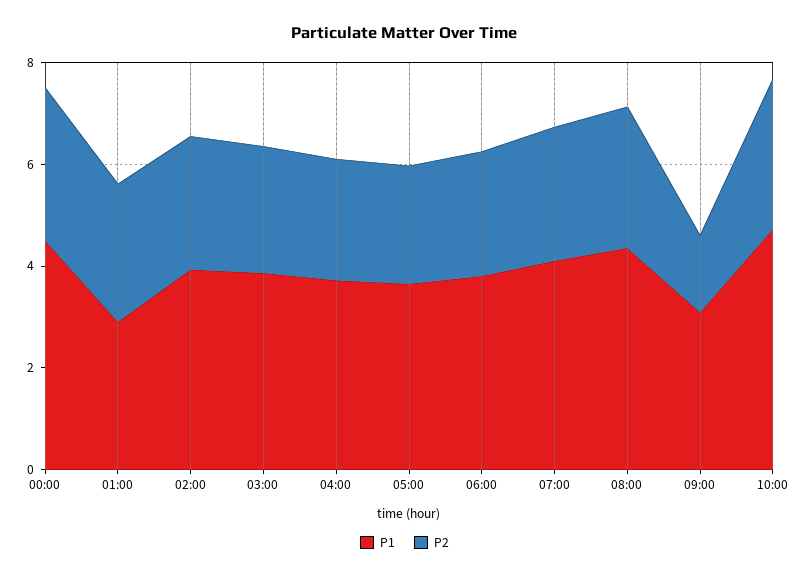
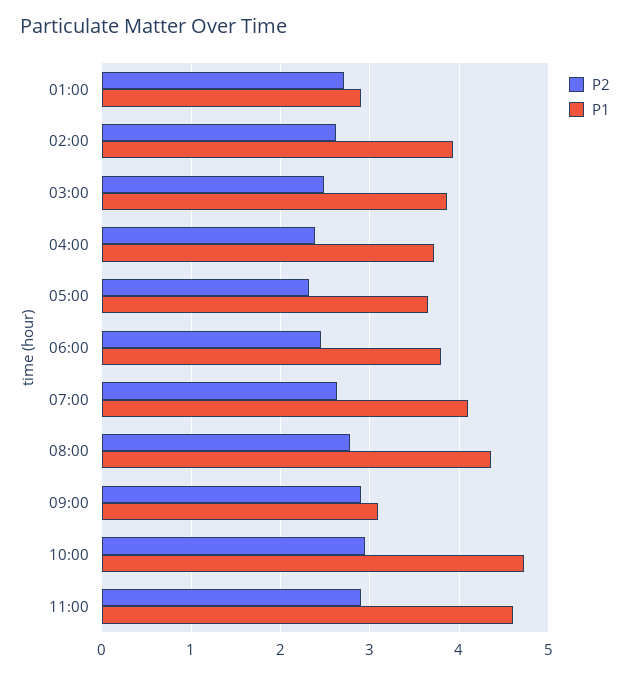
P1, 00:00: 4.5 -> none
P2, 00:00: 3 -> none
P2, 09:00: 1.5 -> 2.9
P2, 11:00: none -> 2.9
P1, 11:00: none -> 4.6

